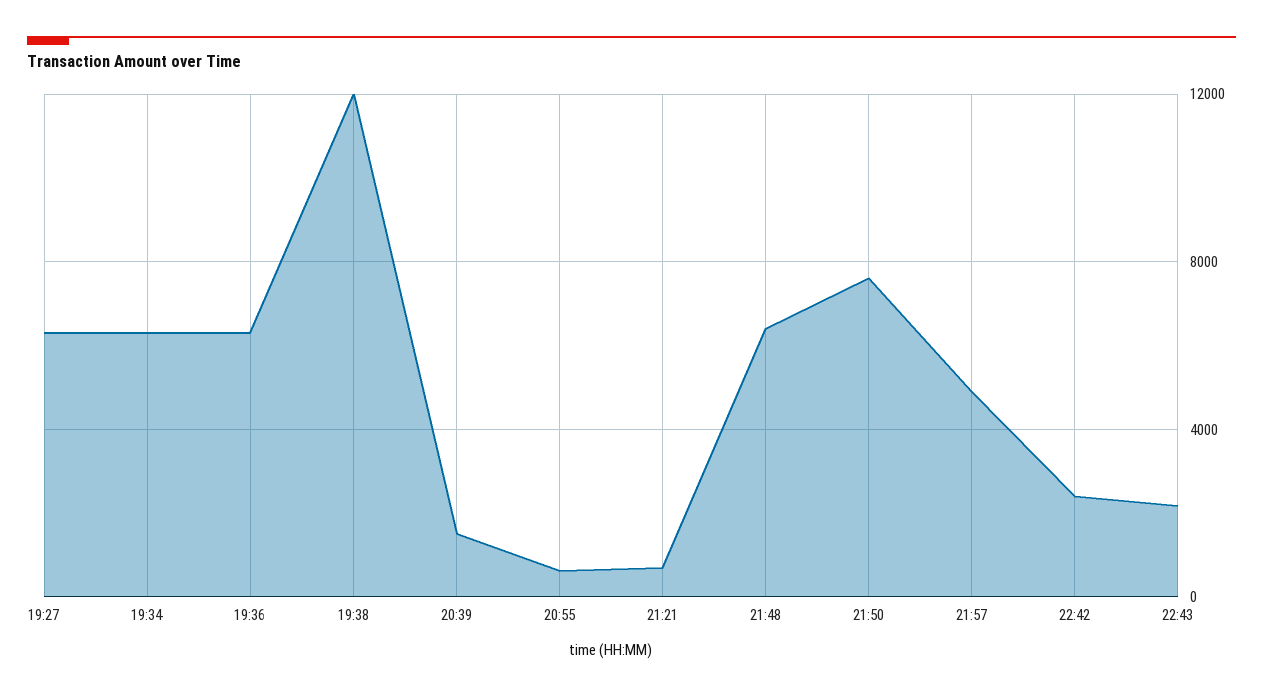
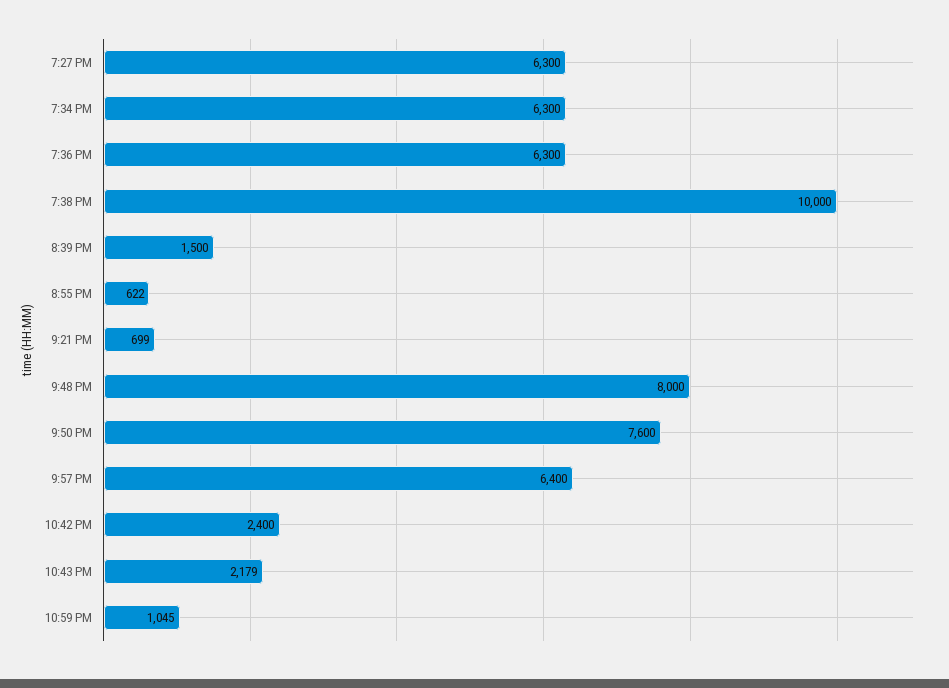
19:38: 12000 -> 10000
21:48: 6500 -> 8000
21:57: 5000 -> 6400
10:59 PM: none -> 1045

